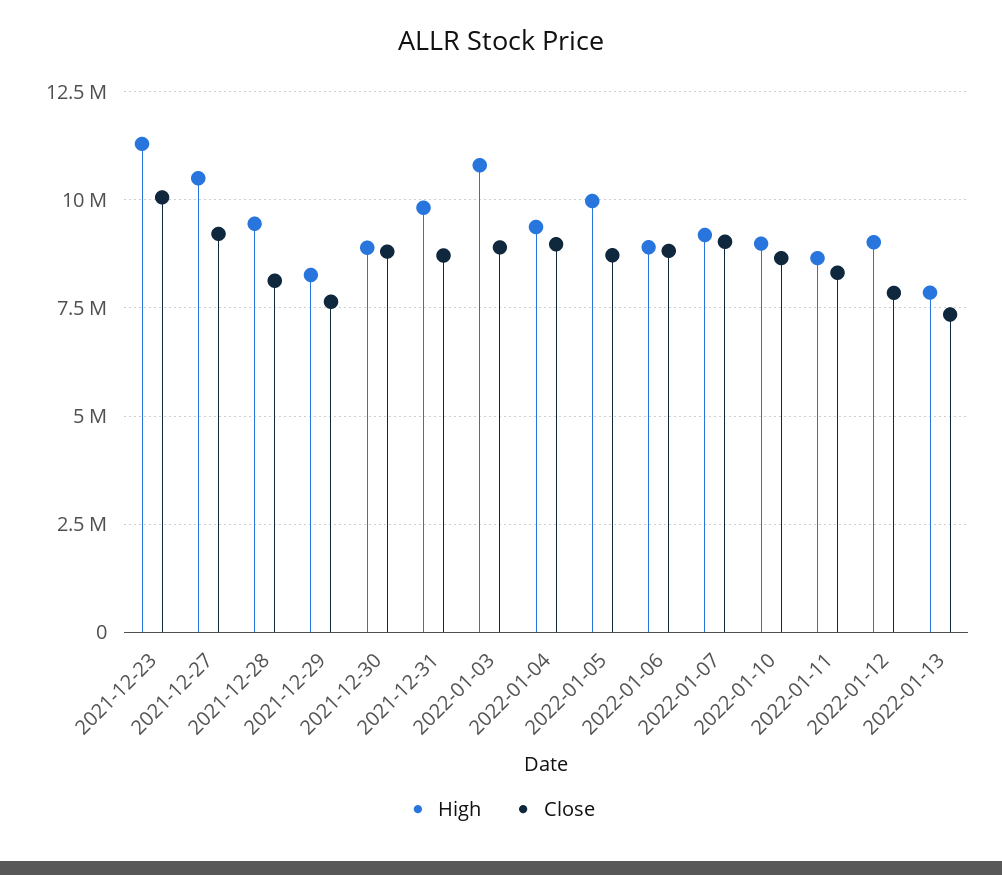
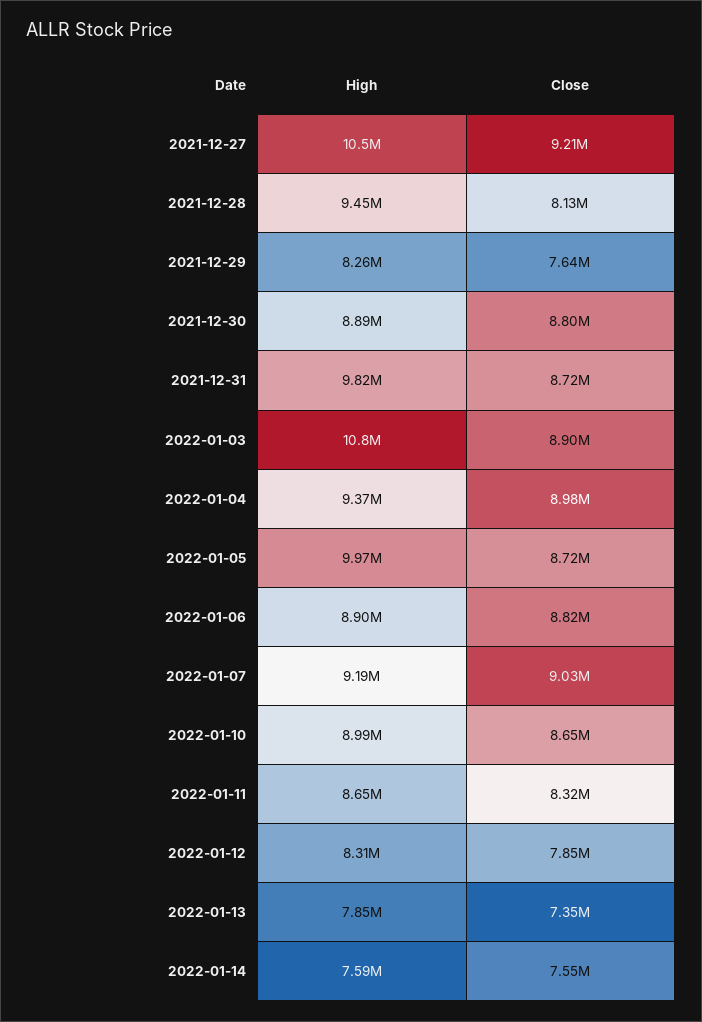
High, 2021-12-23: 11250000 -> none
Close, 2021-12-23: 10000000 -> none
High, 2022-01-12: 9000000 -> 8310000
High, 2022-01-14: none -> 7590000
Close, 2022-01-14: none -> 7550000

